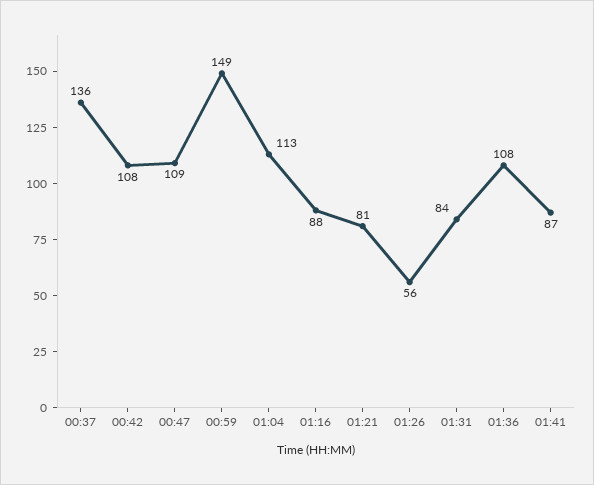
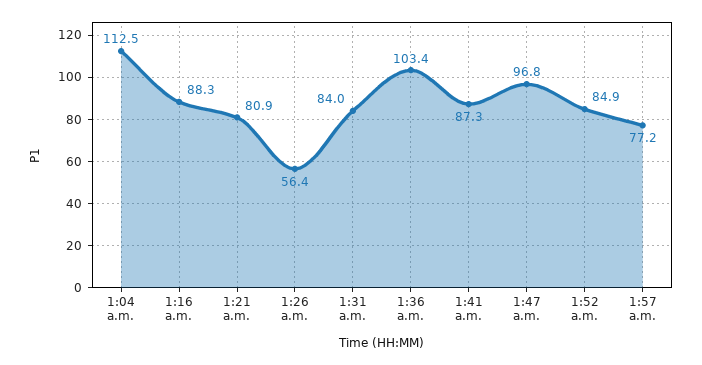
00:37: 136 -> none
00:42: 108 -> none
00:47: 109 -> none
00:59: 149 -> none
01:36: 108 -> 103.4
1:47 a.m.: none -> 96.8
1:52 a.m.: none -> 84.9
1:57 a.m.: none -> 77.2

